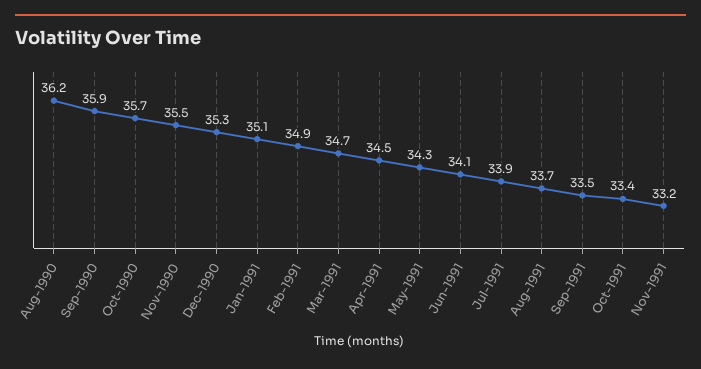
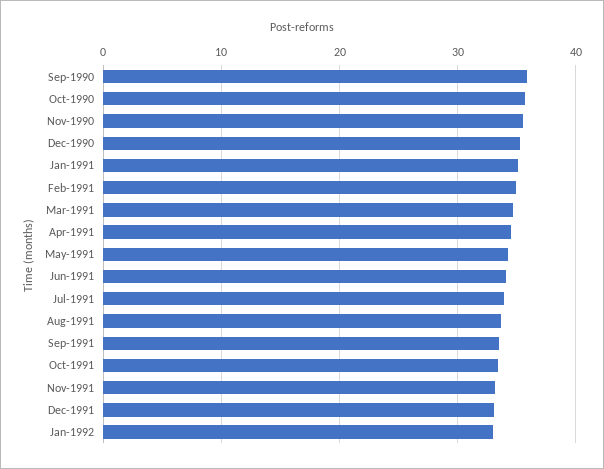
Aug-1990: 36.2 -> none
Dec-1991: none -> 33
Jan-1992: none -> 33

